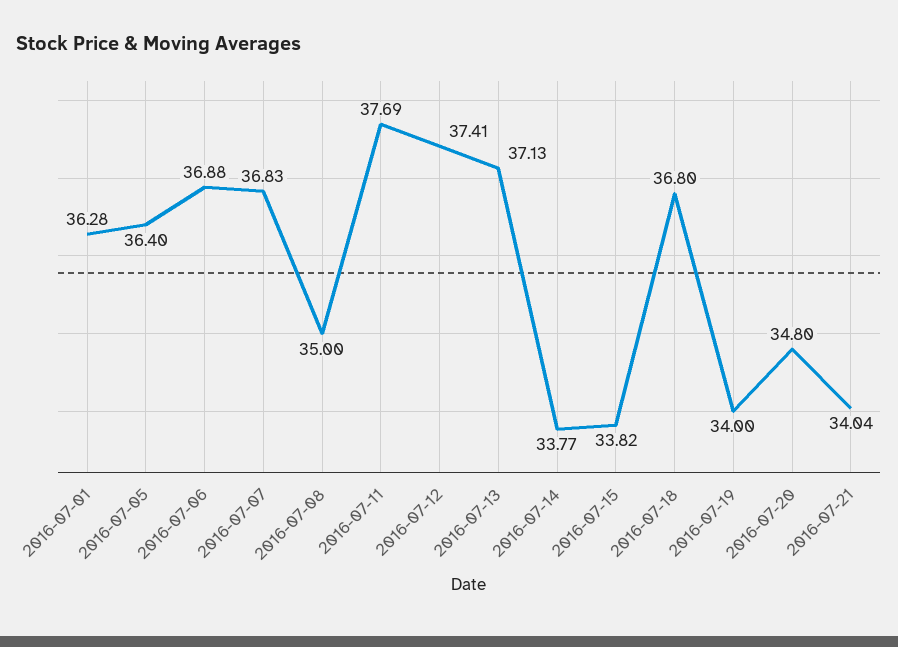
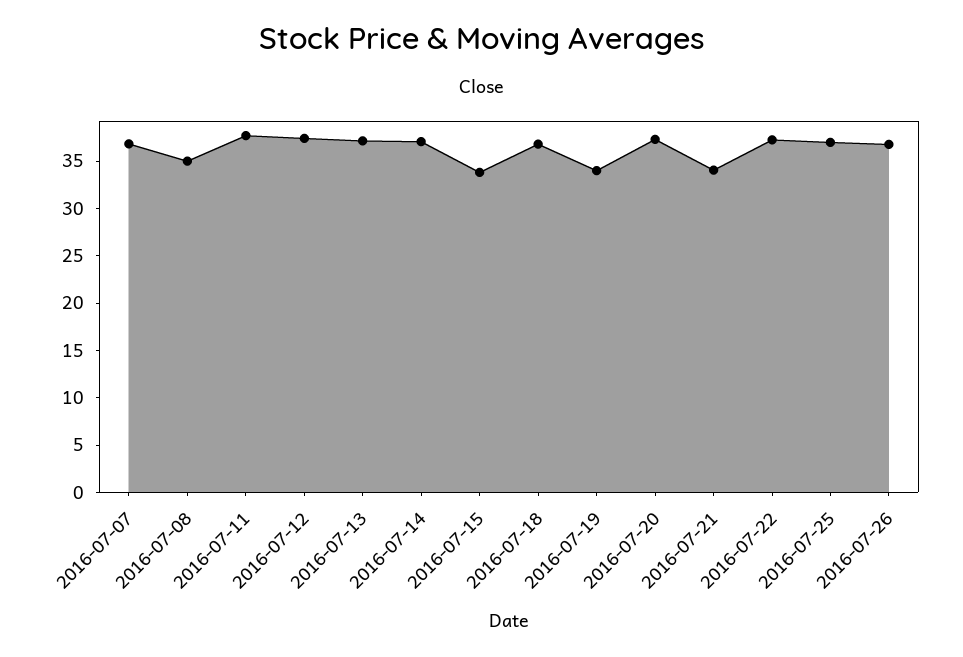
2016-07-01: 36.28 -> none
2016-07-05: 36.4 -> none
2016-07-06: 36.88 -> none
2016-07-14: 33.77 -> 37
2016-07-20: 34.8 -> 37
2016-07-22: none -> 37
2016-07-25: none -> 37
2016-07-26: none -> 37

